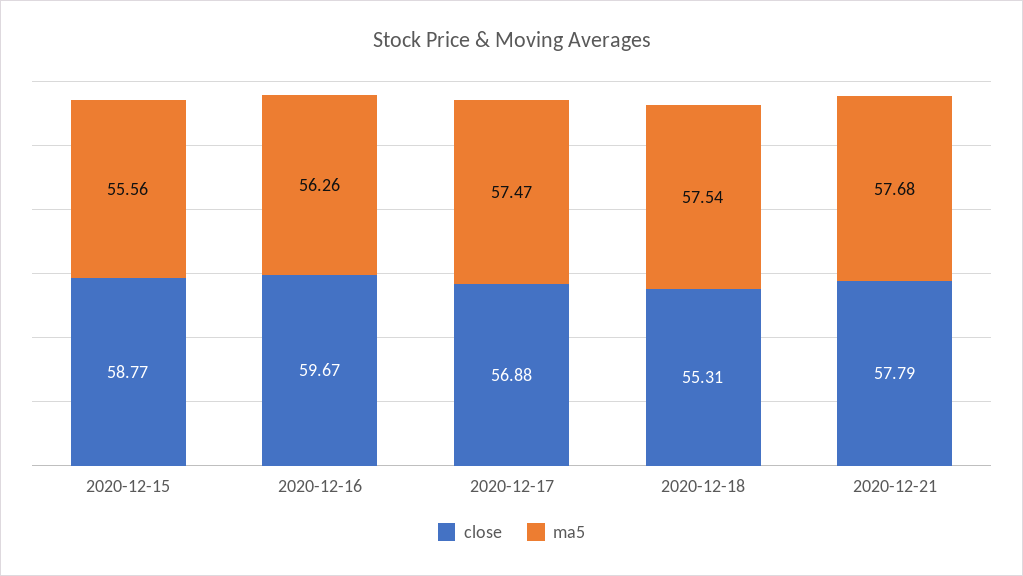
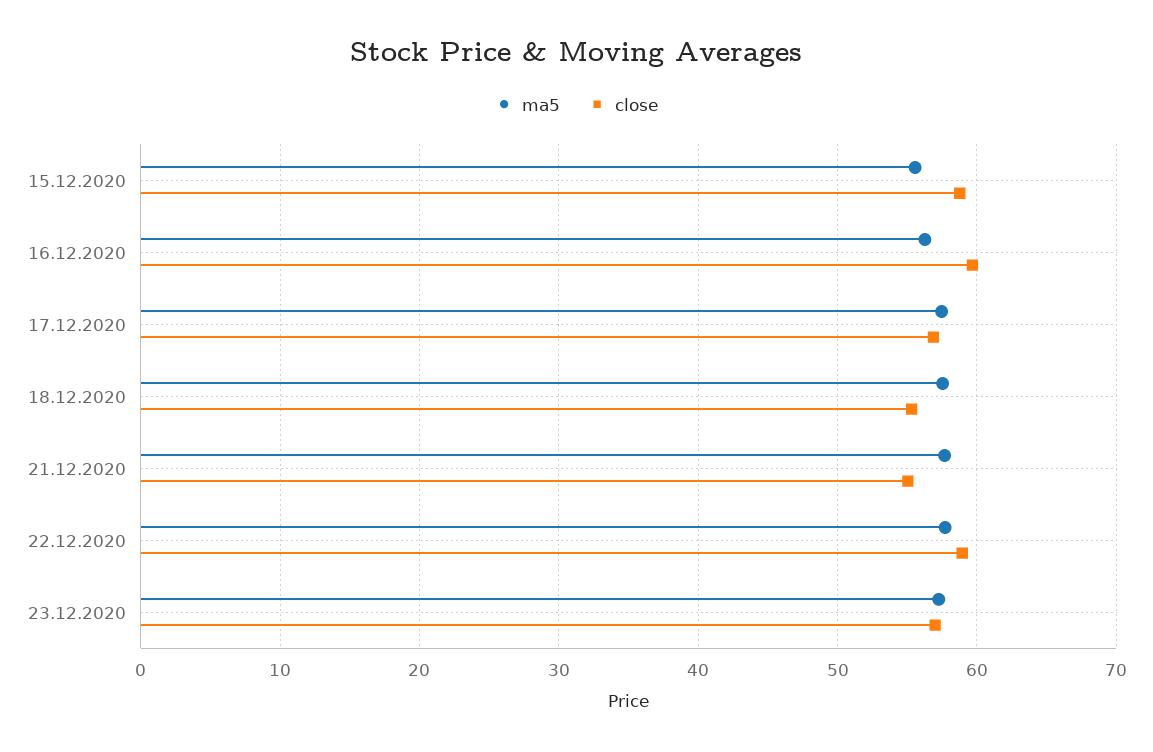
close, 2020-12-21: 57.79 -> 55
ma5, 22.12.2020: none -> 58
close, 22.12.2020: none -> 59
ma5, 23.12.2020: none -> 57
close, 23.12.2020: none -> 57

